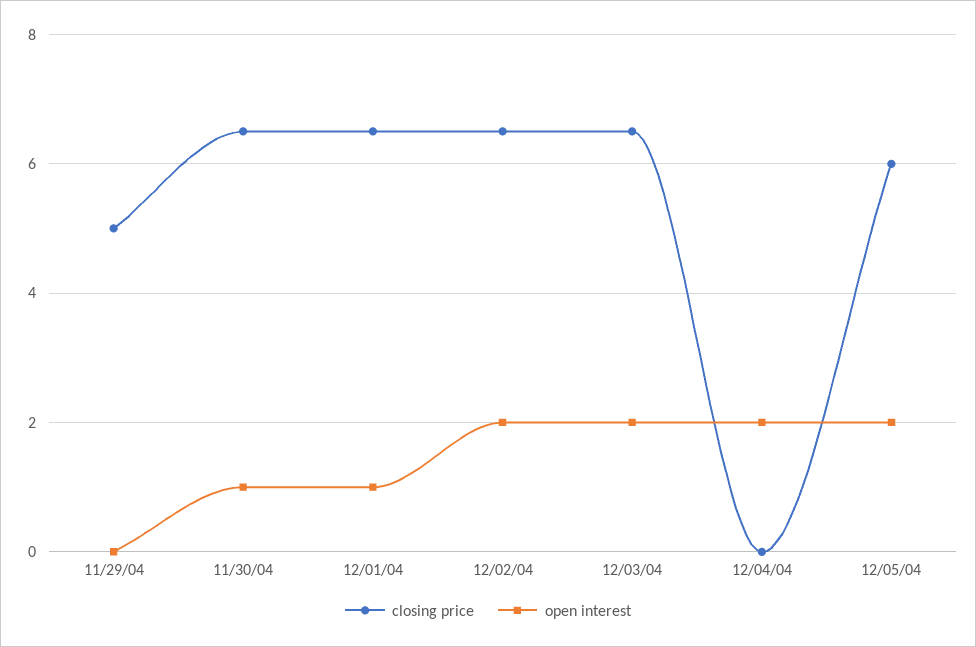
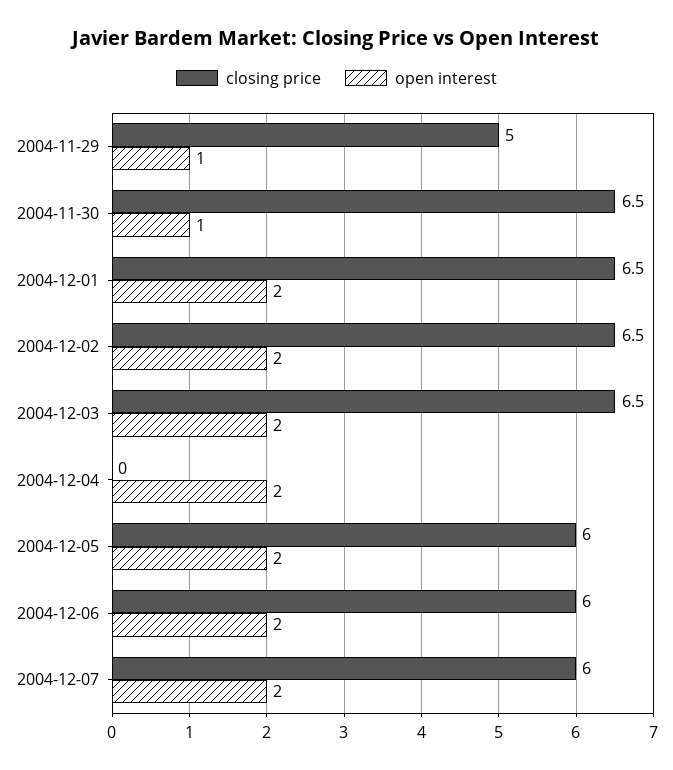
open interest, 11/29/04: 0 -> 1
open interest, 12/01/04: 1 -> 2
closing price, 2004-12-06: none -> 6
open interest, 2004-12-06: none -> 2
closing price, 2004-12-07: none -> 6
open interest, 2004-12-07: none -> 2

